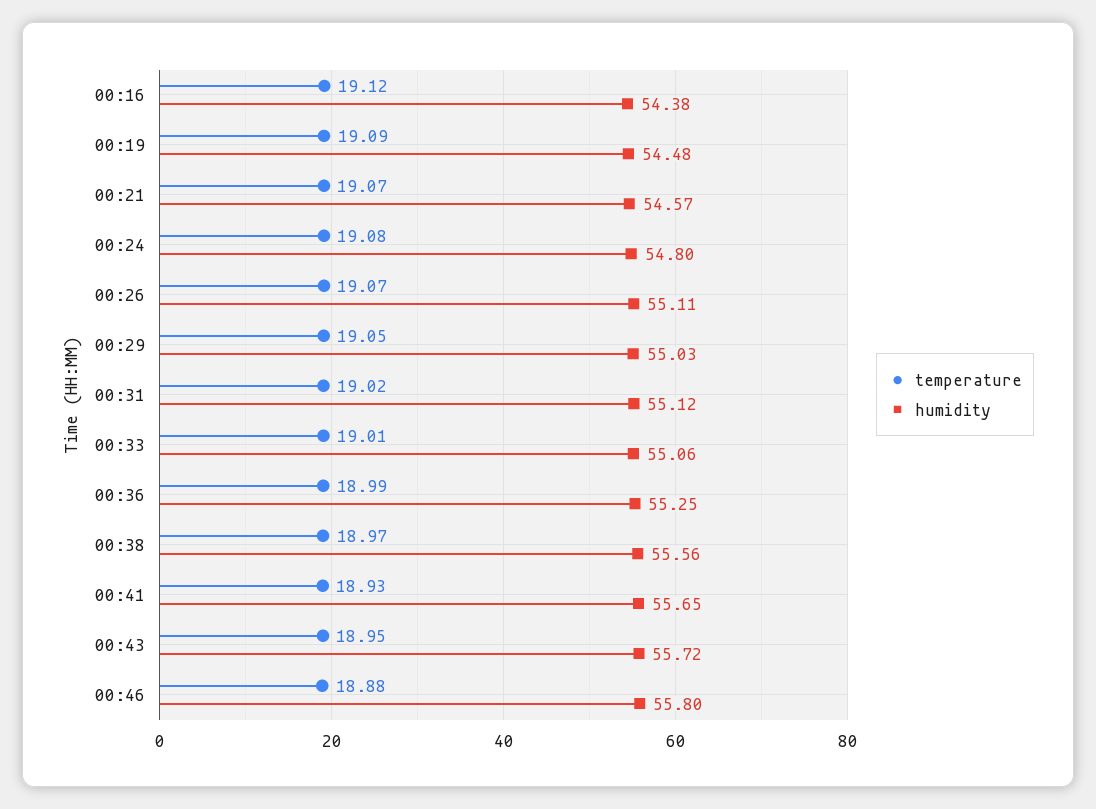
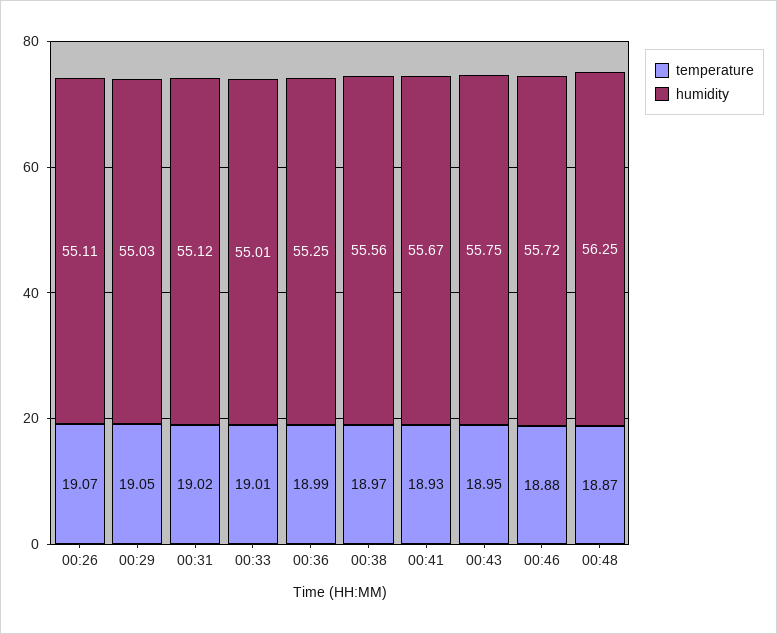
temperature, 00:16: 19.12 -> none
humidity, 00:16: 54.38 -> none
temperature, 00:19: 19.09 -> none
humidity, 00:19: 54.48 -> none
temperature, 00:21: 19.07 -> none
humidity, 00:21: 54.57 -> none
temperature, 00:24: 19.08 -> none
humidity, 00:24: 54.8 -> none
humidity, 00:33: 55.06 -> 55.01
humidity, 00:41: 55.65 -> 55.67
humidity, 00:43: 55.72 -> 55.75
humidity, 00:46: 55.8 -> 55.72
temperature, 00:48: none -> 18.87
humidity, 00:48: none -> 56.25

